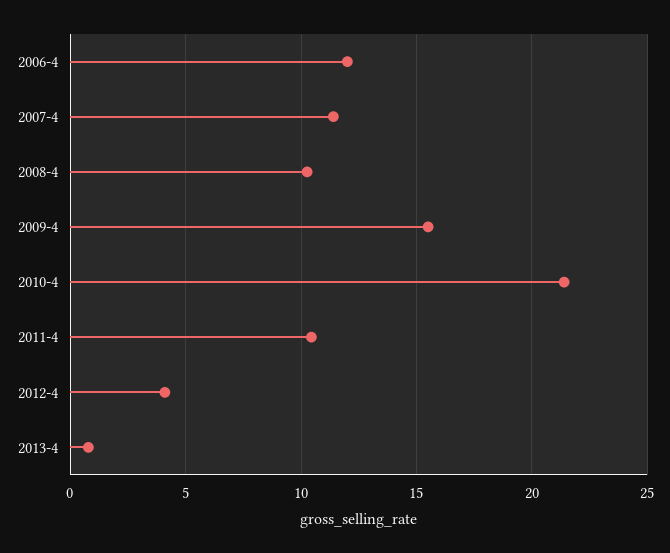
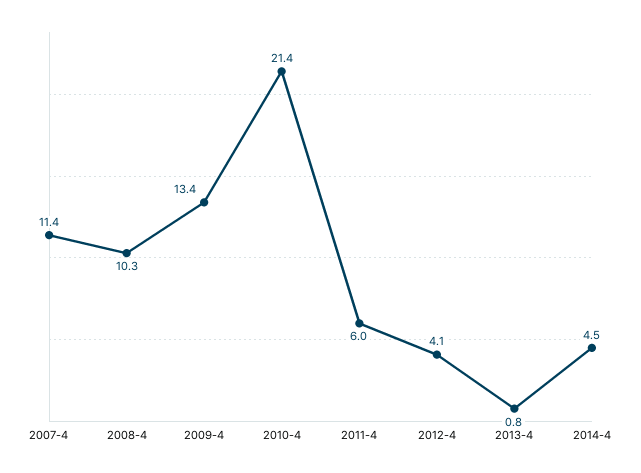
2006-4: 12 -> none
2009-4: 15.5 -> 13.4
2011-4: 10.5 -> 6
2014-4: none -> 4.5

